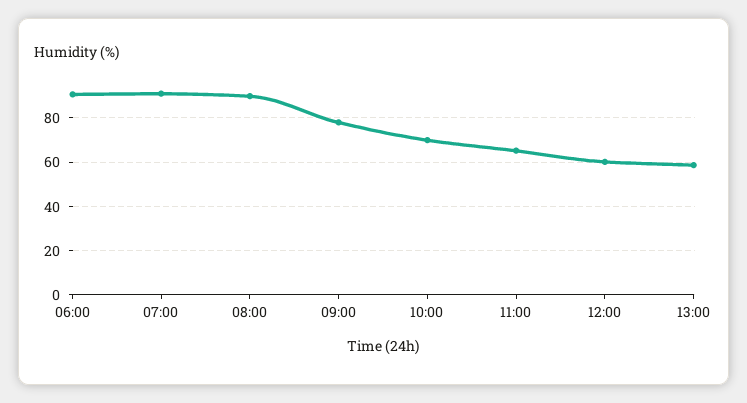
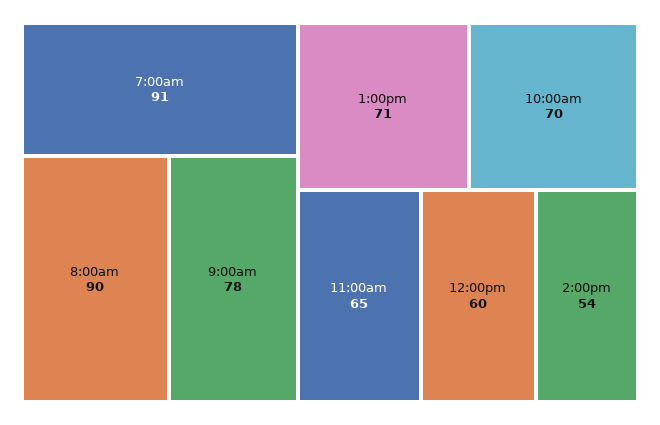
06:00: 90 -> none
13:00: 60 -> 71
2:00pm: none -> 54

